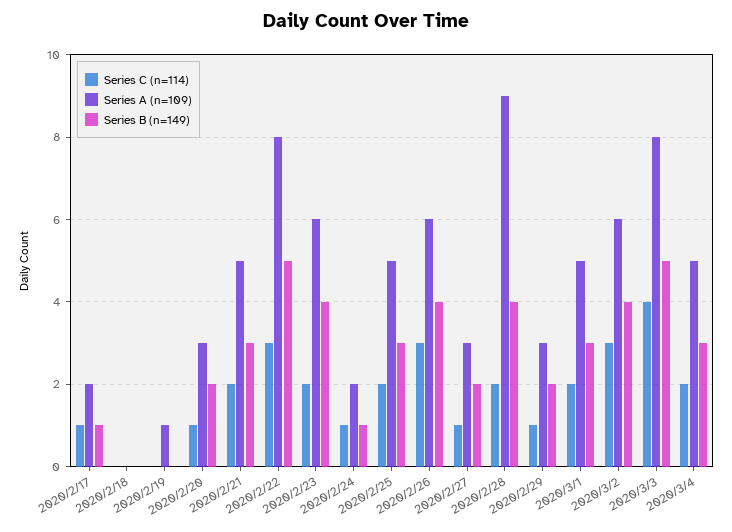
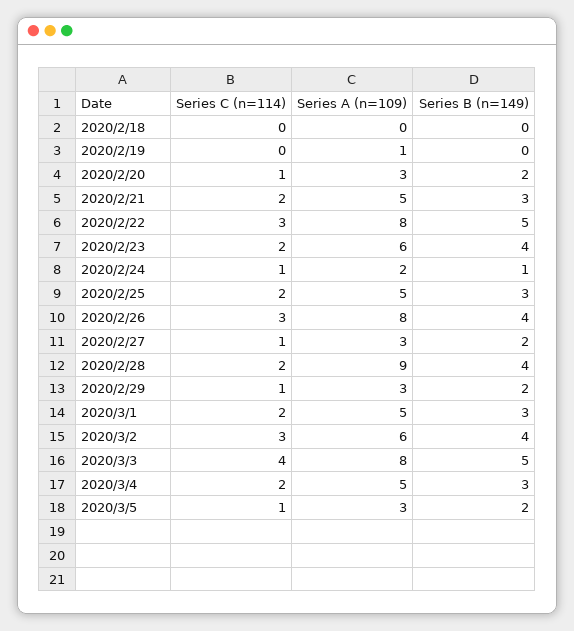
Series C (n=114), 2020/2/17: 1 -> none
Series A (n=109), 2020/2/17: 2 -> none
Series B (n=149), 2020/2/17: 1 -> none
Series A (n=109), 2020/2/26: 6 -> 8
Series C (n=114), 2020/3/5: none -> 1
Series A (n=109), 2020/3/5: none -> 3
Series B (n=149), 2020/3/5: none -> 2

